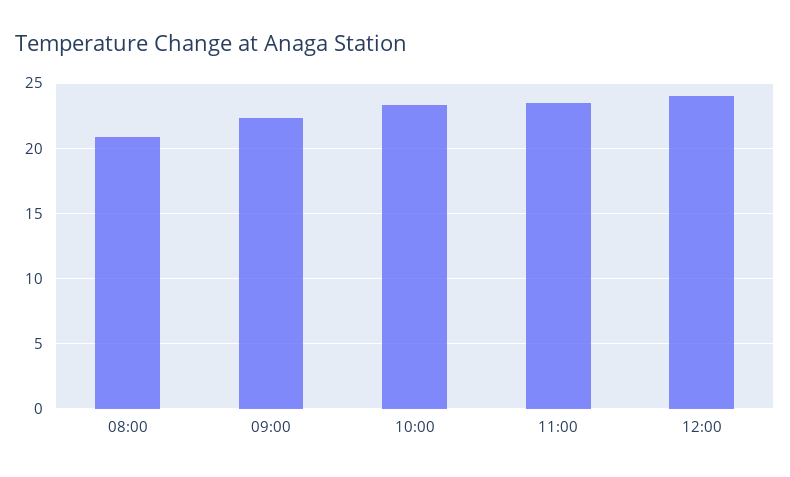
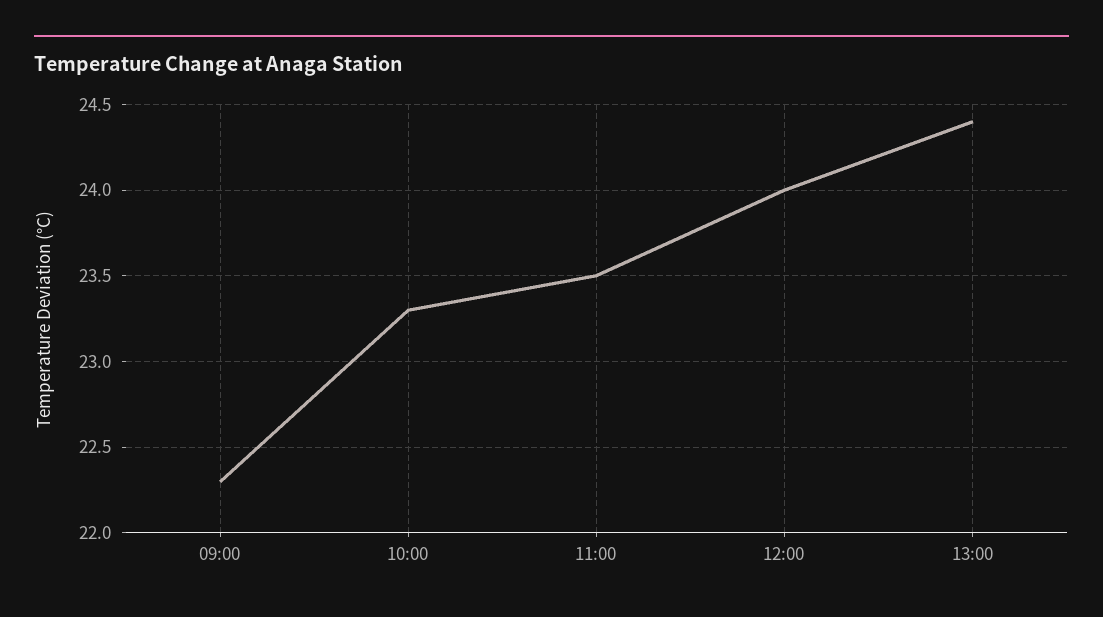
08:00: 21 -> none
13:00: none -> 24.4

